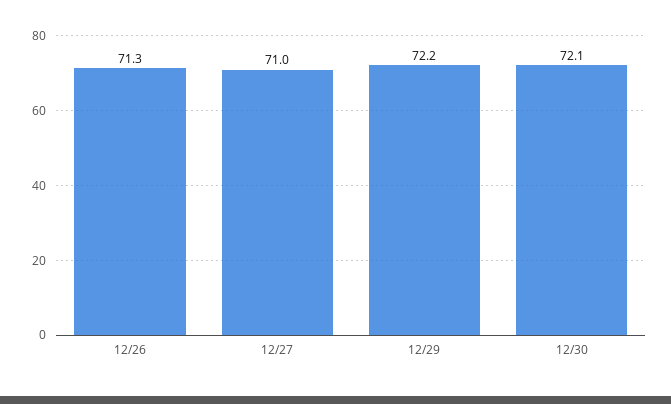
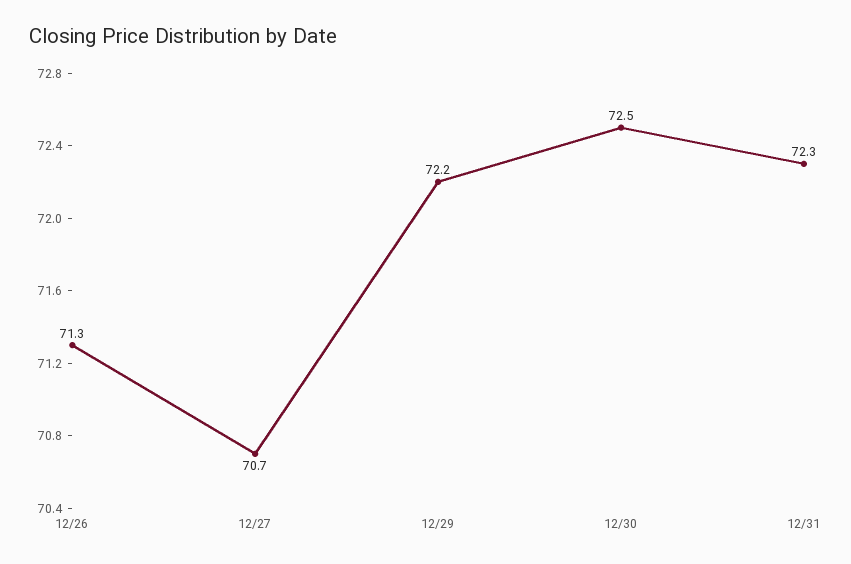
12/27: 71 -> 70.7
12/30: 72.1 -> 72.5
12/31: none -> 72.3

